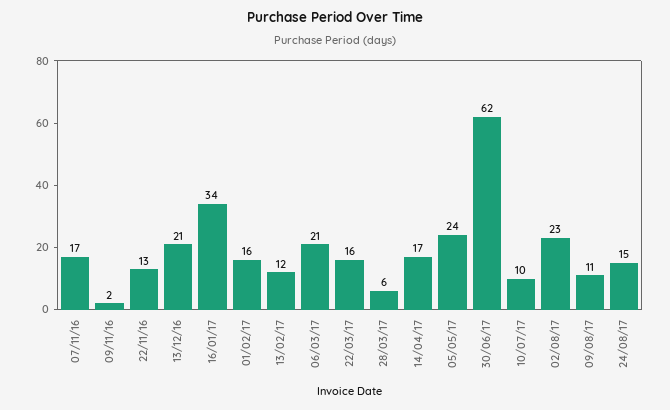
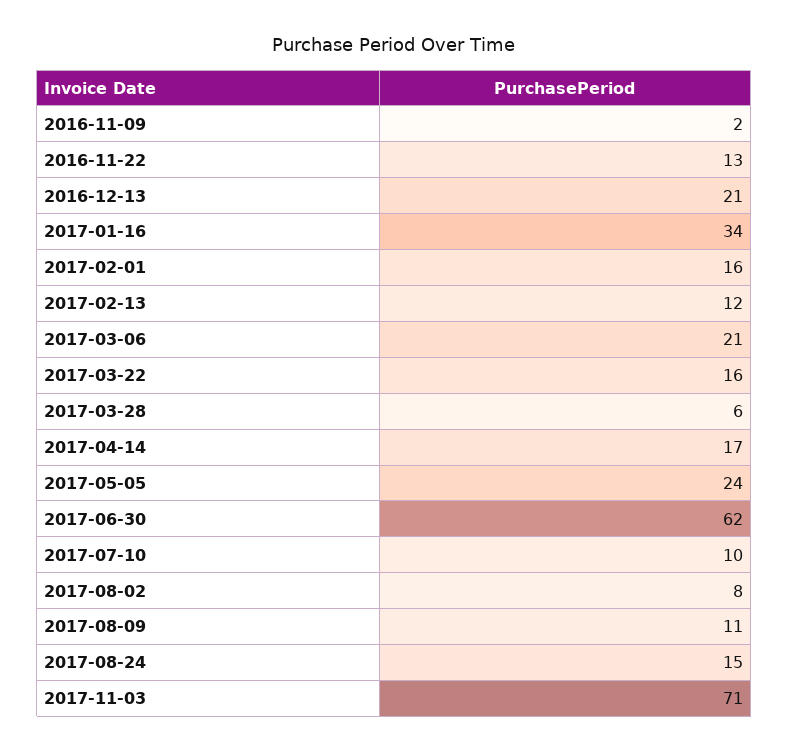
07/11/16: 17 -> none
02/08/17: 23 -> 8
2017-11-03: none -> 71

